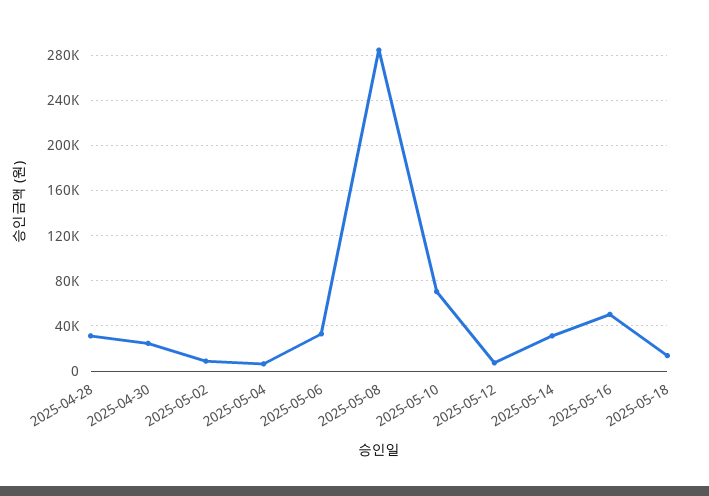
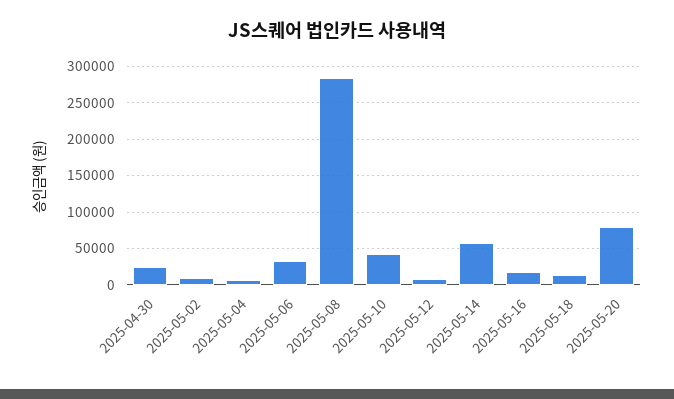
2025-04-28: 30000 -> none
2025-05-10: 70000 -> 40000
2025-05-14: 30000 -> 60000
2025-05-16: 50000 -> 20000
2025-05-20: none -> 80000

